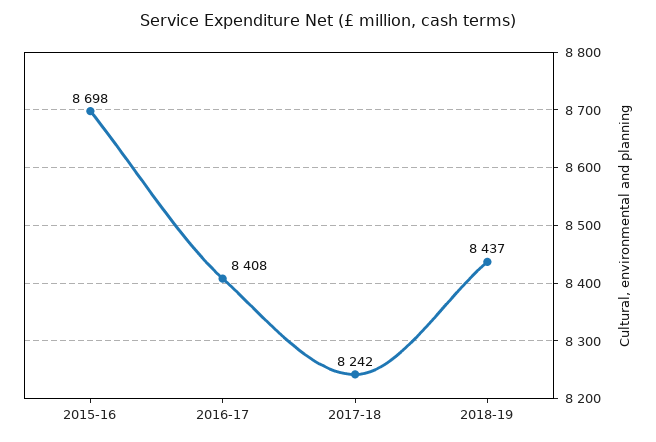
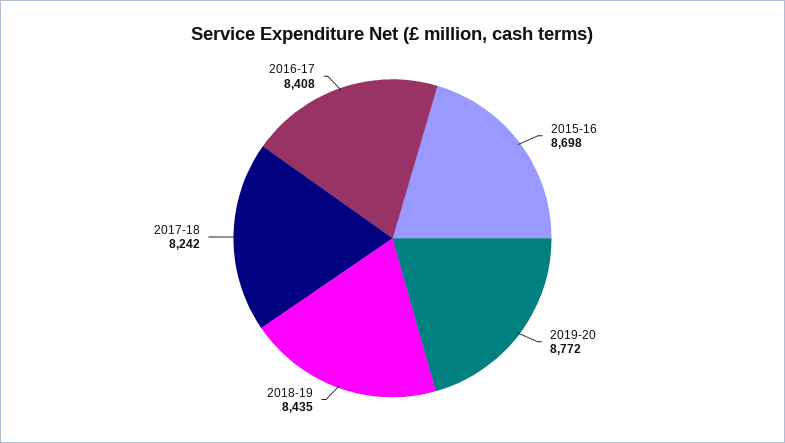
2018-19: 8437 -> 8435
2019-20: none -> 8772

